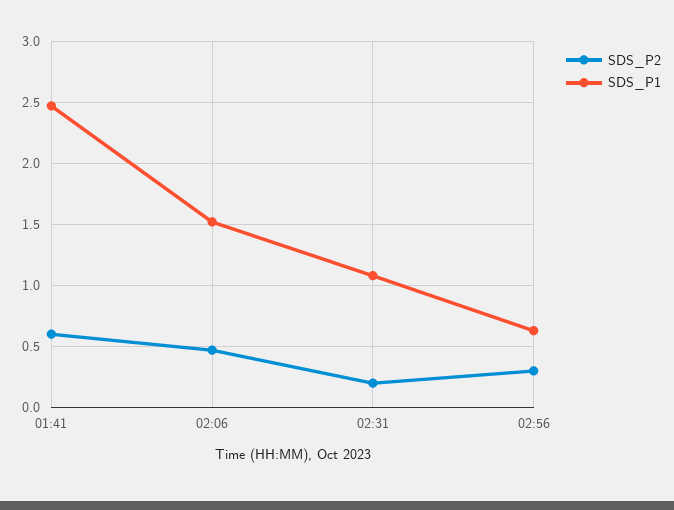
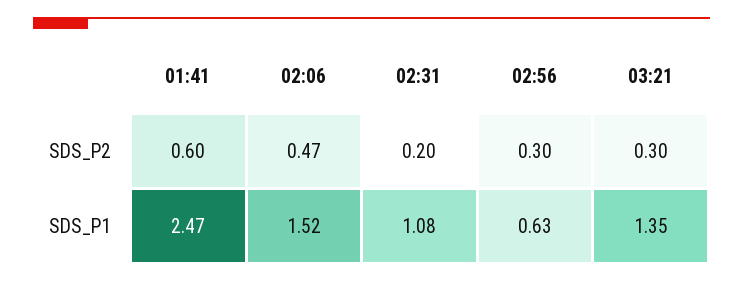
SDS_P2, 03:21: none -> 0.3
SDS_P1, 03:21: none -> 1.35

